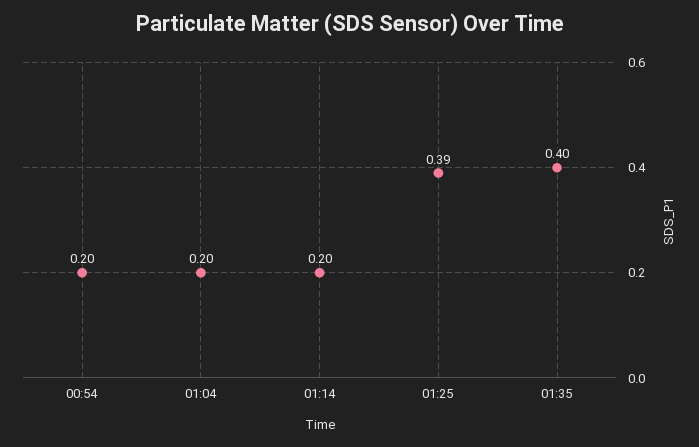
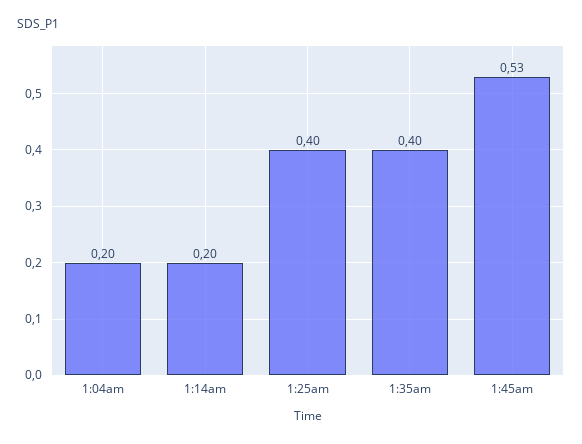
00:54: 0.2 -> none
01:25: 0.39 -> 0.4
1:45am: none -> 0.53

